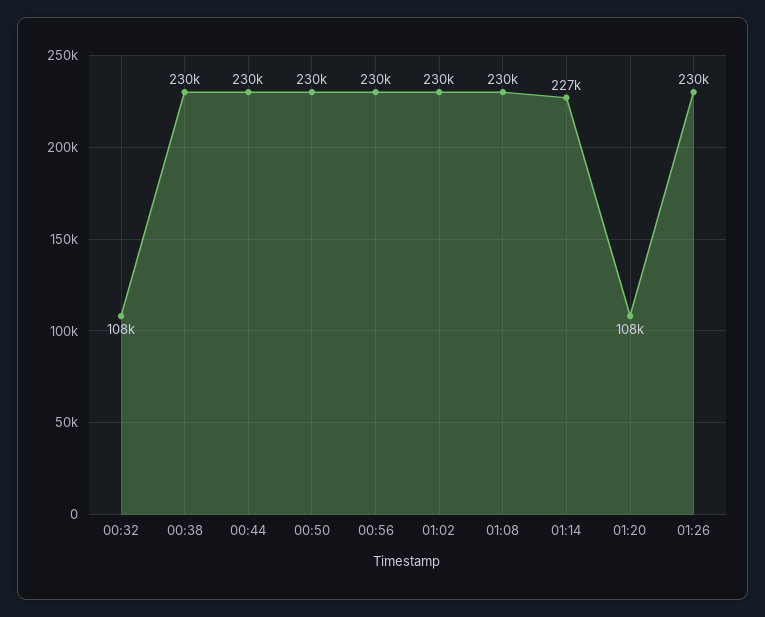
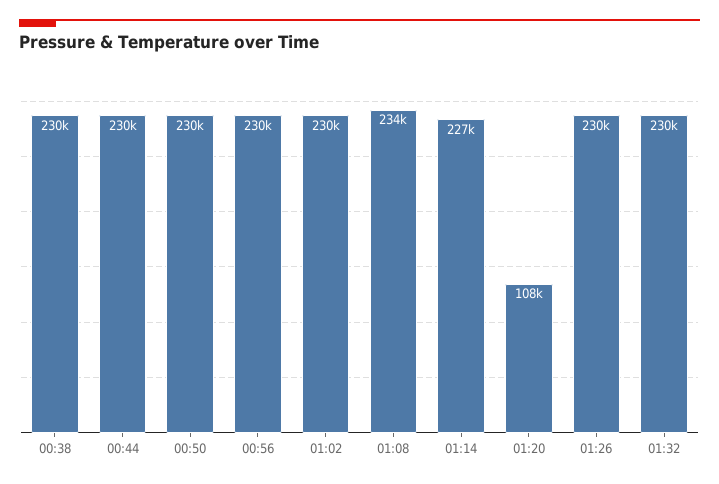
00:32: 108000 -> none
01:08: 230000 -> 234000
01:32: none -> 230000

